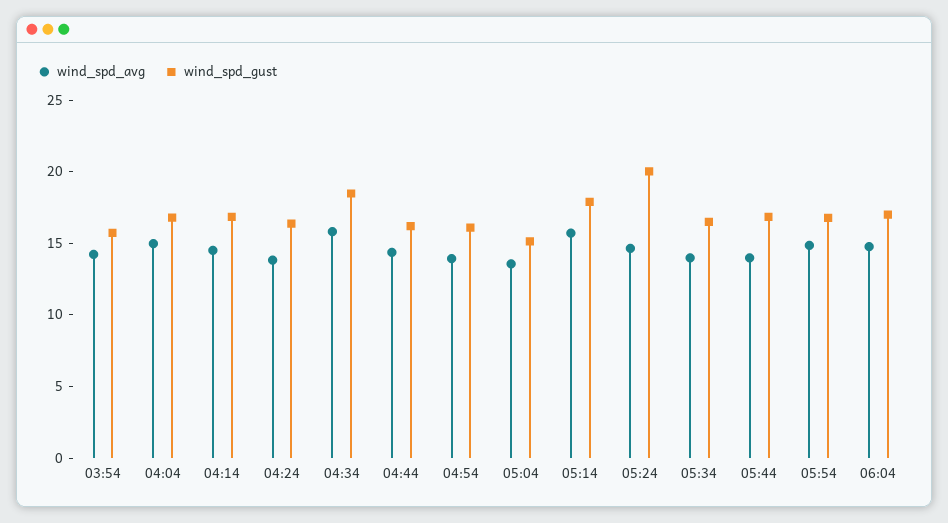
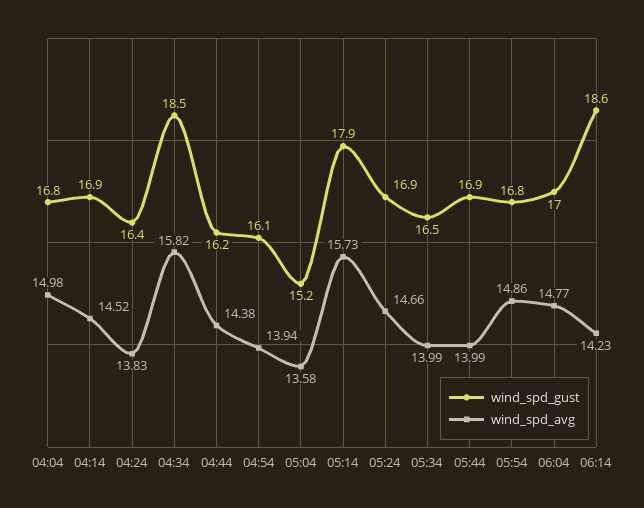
wind_spd_avg, 03:54: 14 -> none
wind_spd_gust, 03:54: 16 -> none
wind_spd_gust, 05:24: 20 -> 16.9
wind_spd_gust, 06:14: none -> 18.6
wind_spd_avg, 06:14: none -> 14.23

